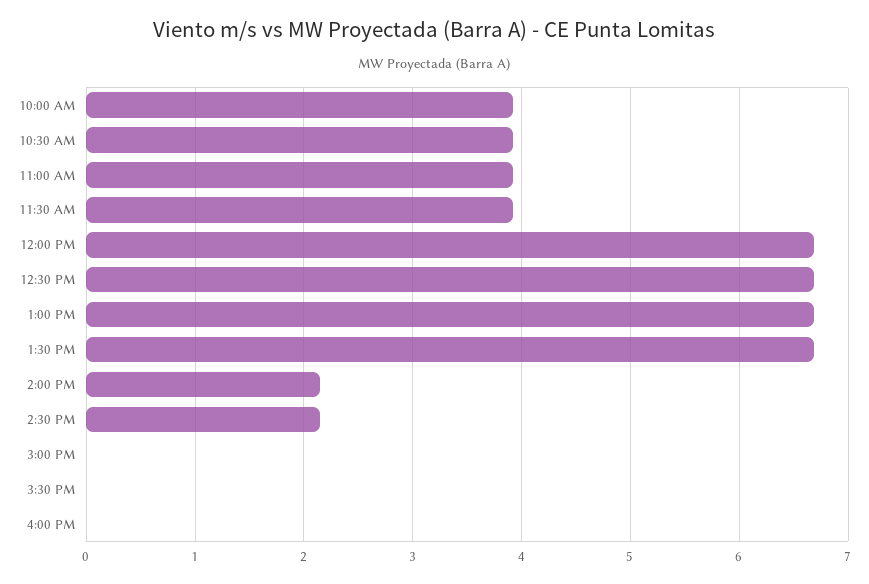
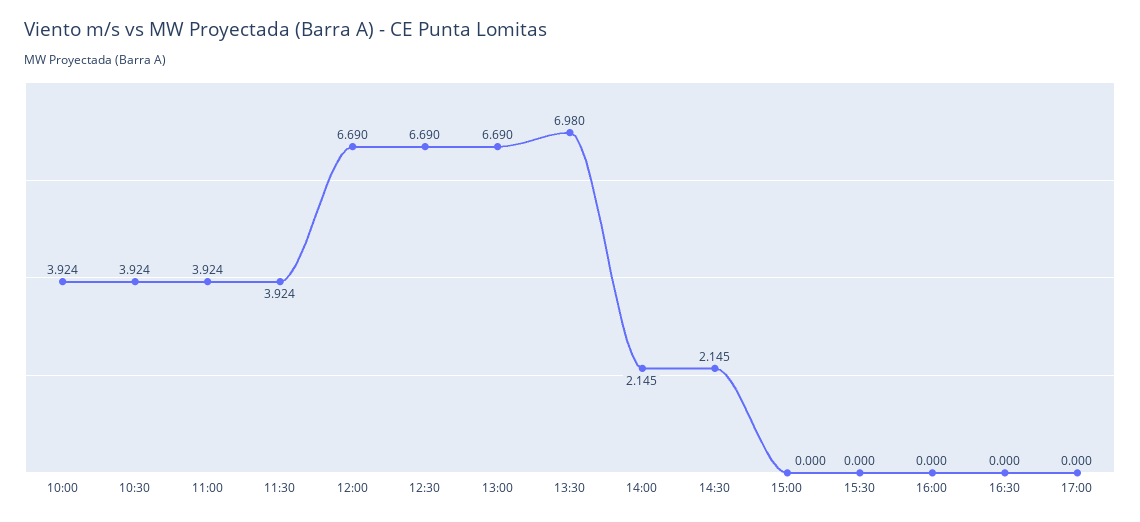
1:30 PM: 6.7 -> 6.98
16:30: none -> 0
17:00: none -> 0

